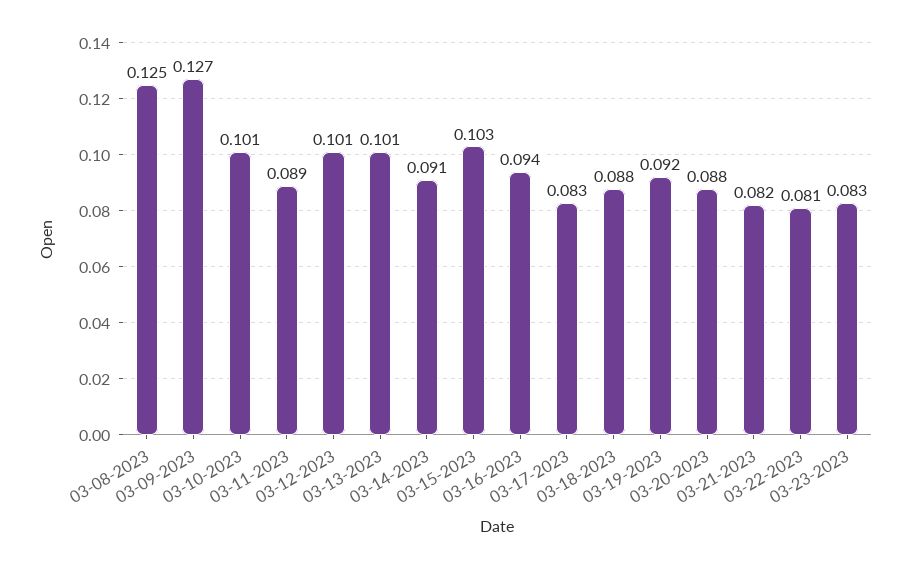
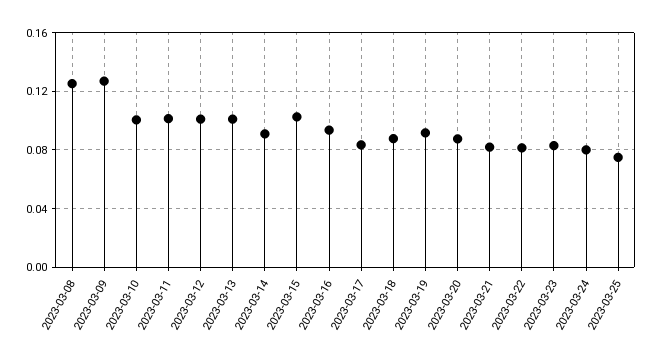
03-11-2023: 0.089 -> 0.1
2023-03-24: none -> 0.08
2023-03-25: none -> 0.075

